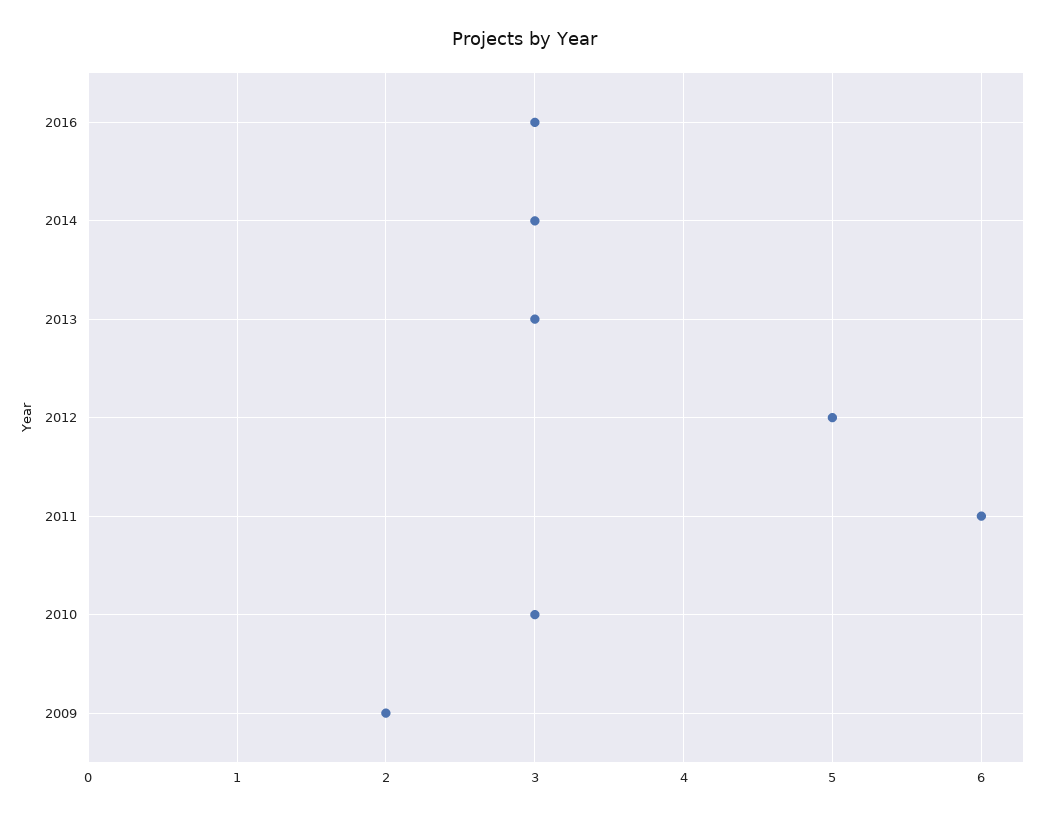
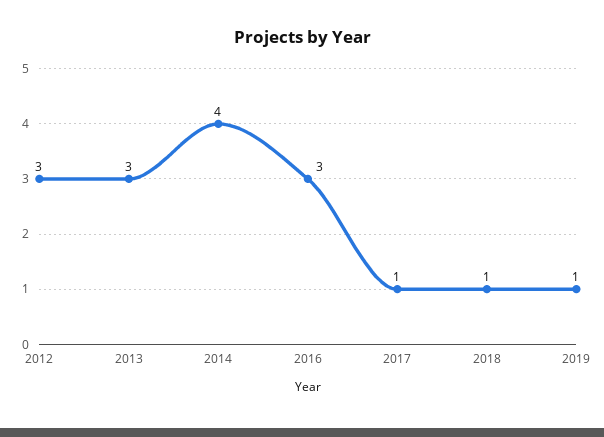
2014: 3 -> 4
2012: 5 -> 3
2011: 6 -> none
2010: 3 -> none
2009: 2 -> none
2017: none -> 1
2018: none -> 1
2019: none -> 1

